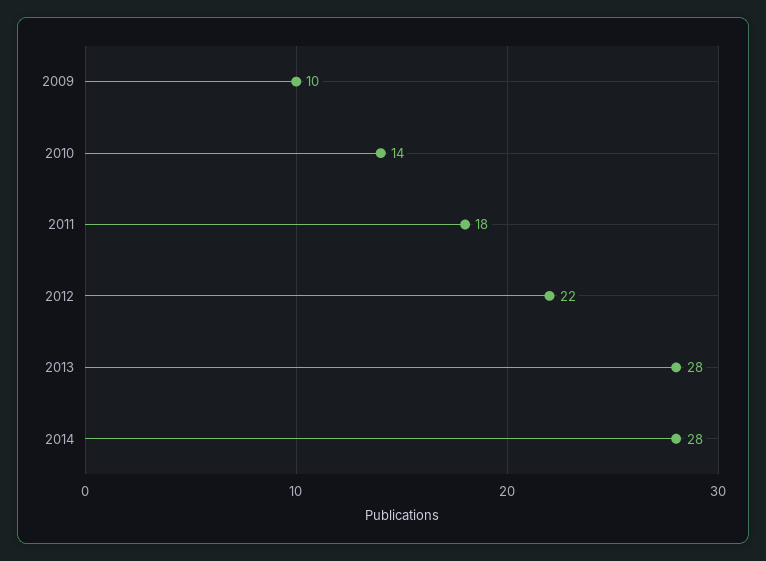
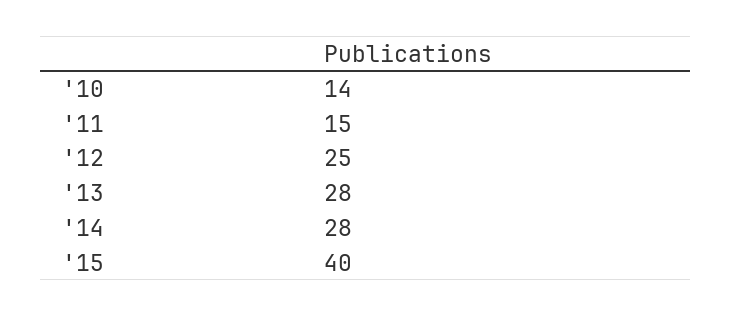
2009: 10 -> none
2011: 18 -> 15
2012: 22 -> 25
'15: none -> 40

